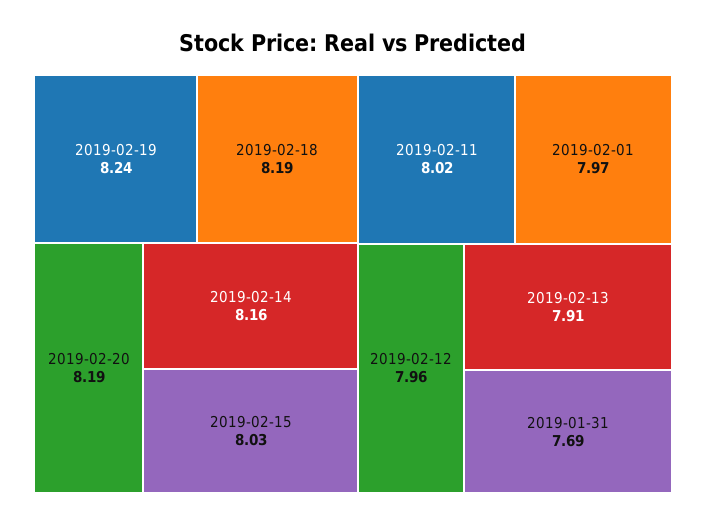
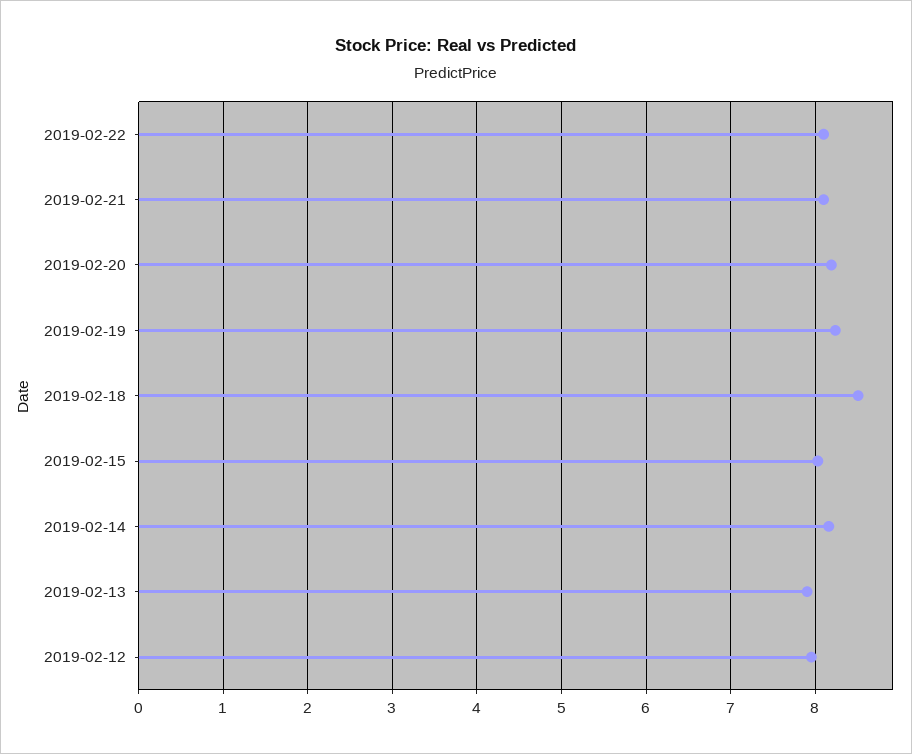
2019-02-18: 8.19 -> 8.5
2019-02-11: 8.02 -> none
2019-02-01: 7.97 -> none
2019-01-31: 7.69 -> none
2019-02-22: none -> 8.1
2019-02-21: none -> 8.1

